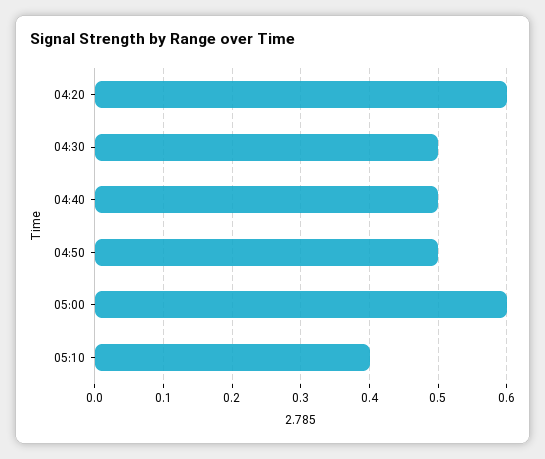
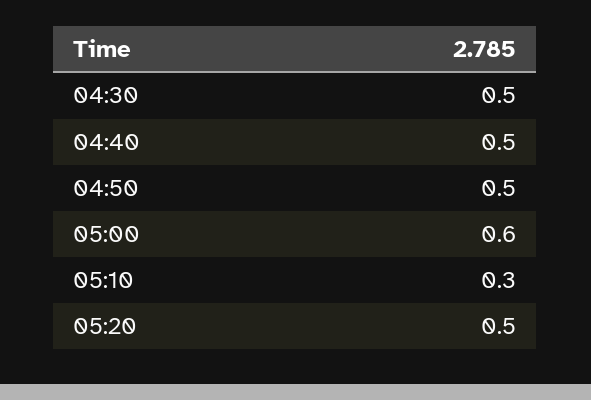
04:20: 0.6 -> none
05:10: 0.4 -> 0.3
05:20: none -> 0.5

